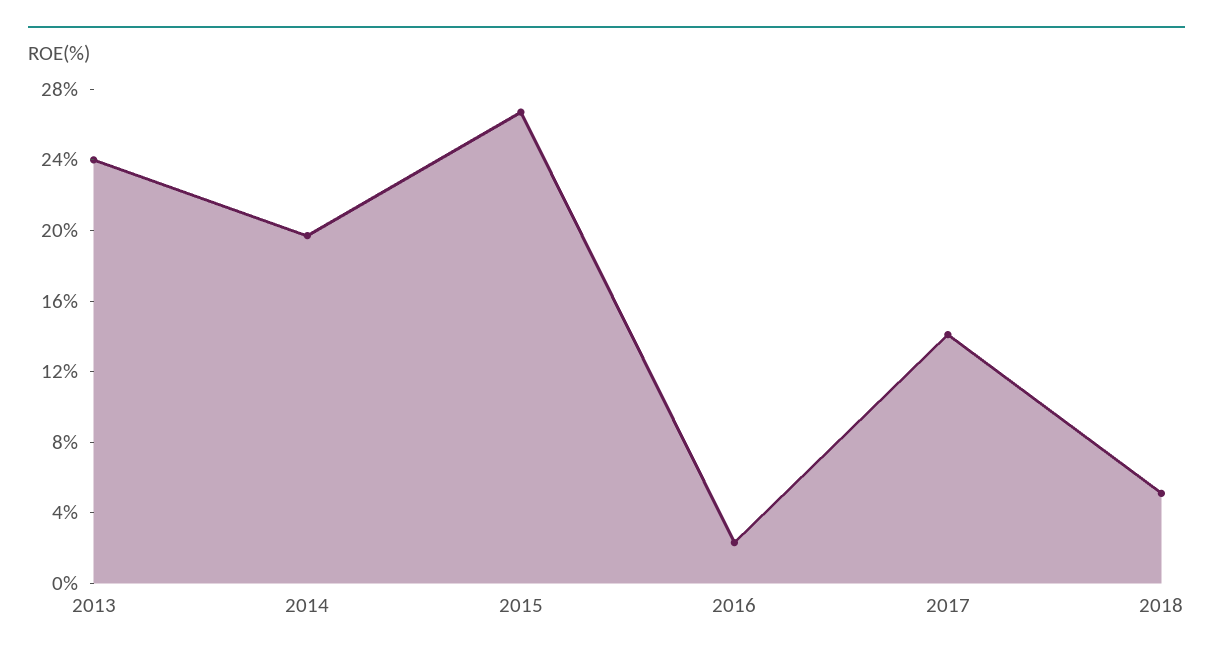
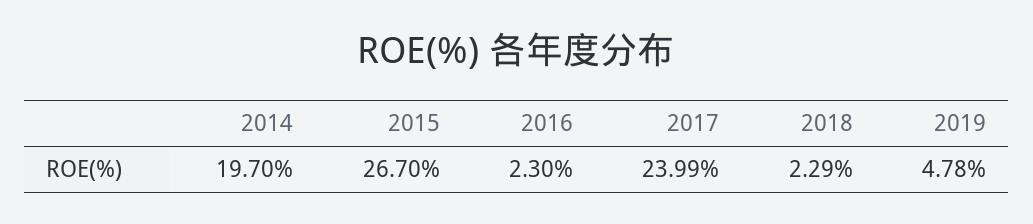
2013: 24 -> none
2017: 14 -> 23.99
2018: 5 -> 2.29
2019: none -> 4.78

